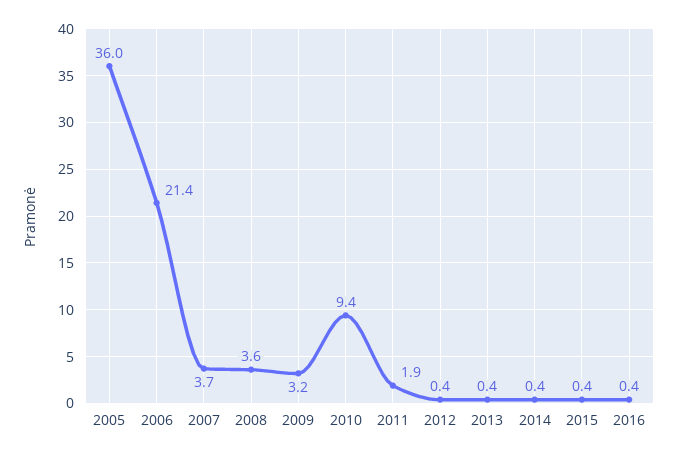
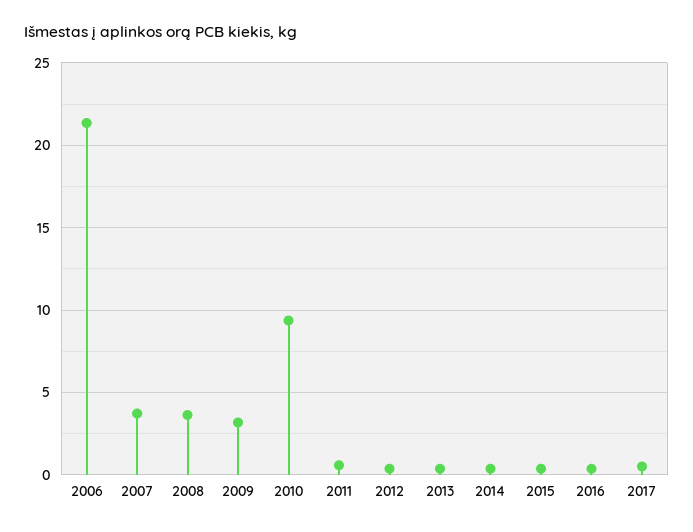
2005: 36 -> none
2011: 1.9 -> 0.5
2017: none -> 0.5

